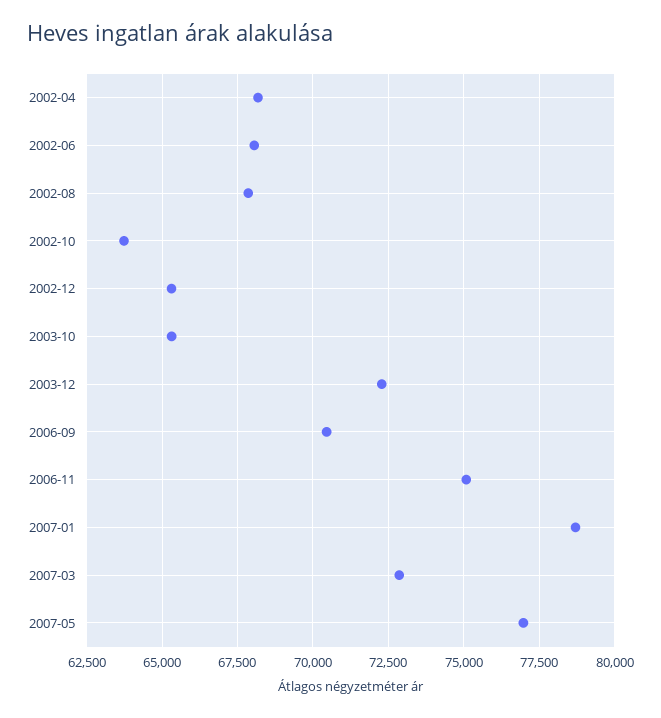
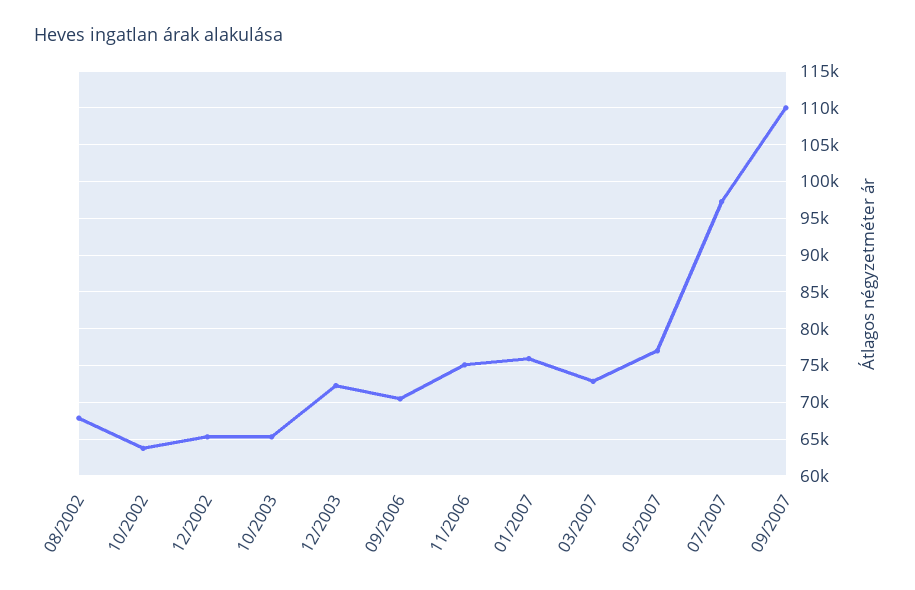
2002-04: 68250 -> none
2002-06: 68000 -> none
2007-01: 78750 -> 76000
07/2007: none -> 97000
09/2007: none -> 110000

